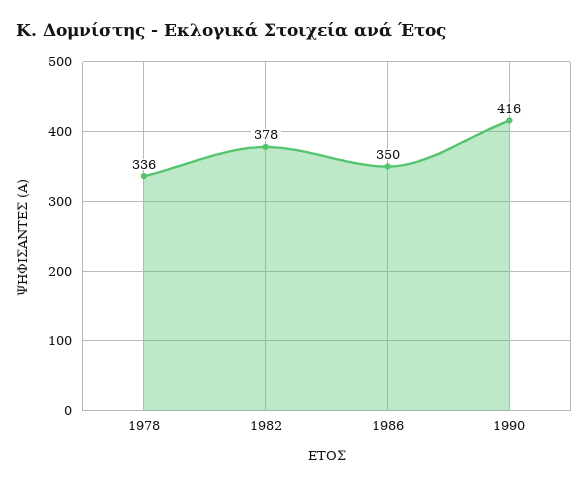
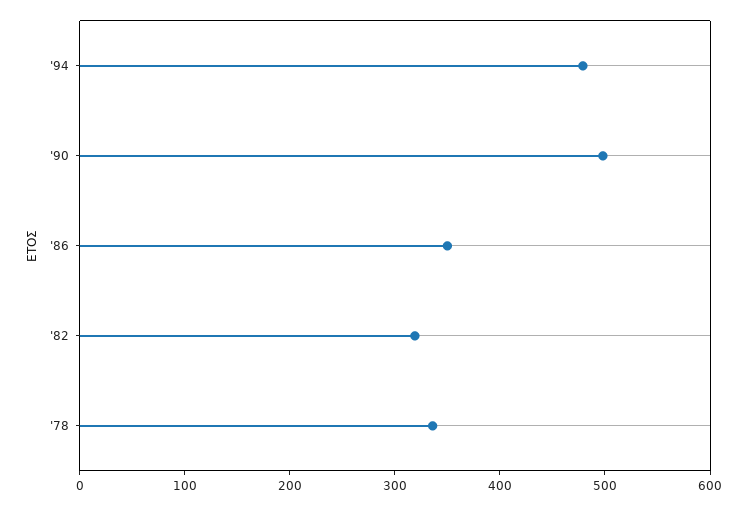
1982: 378 -> 320
1990: 416 -> 500
'94: none -> 480

